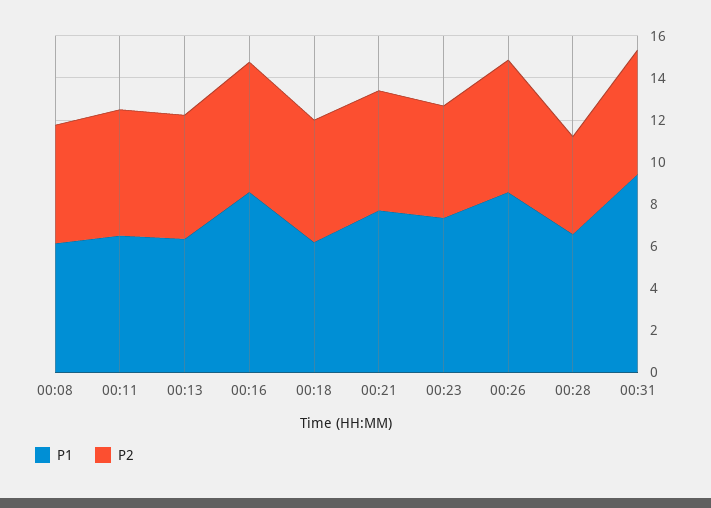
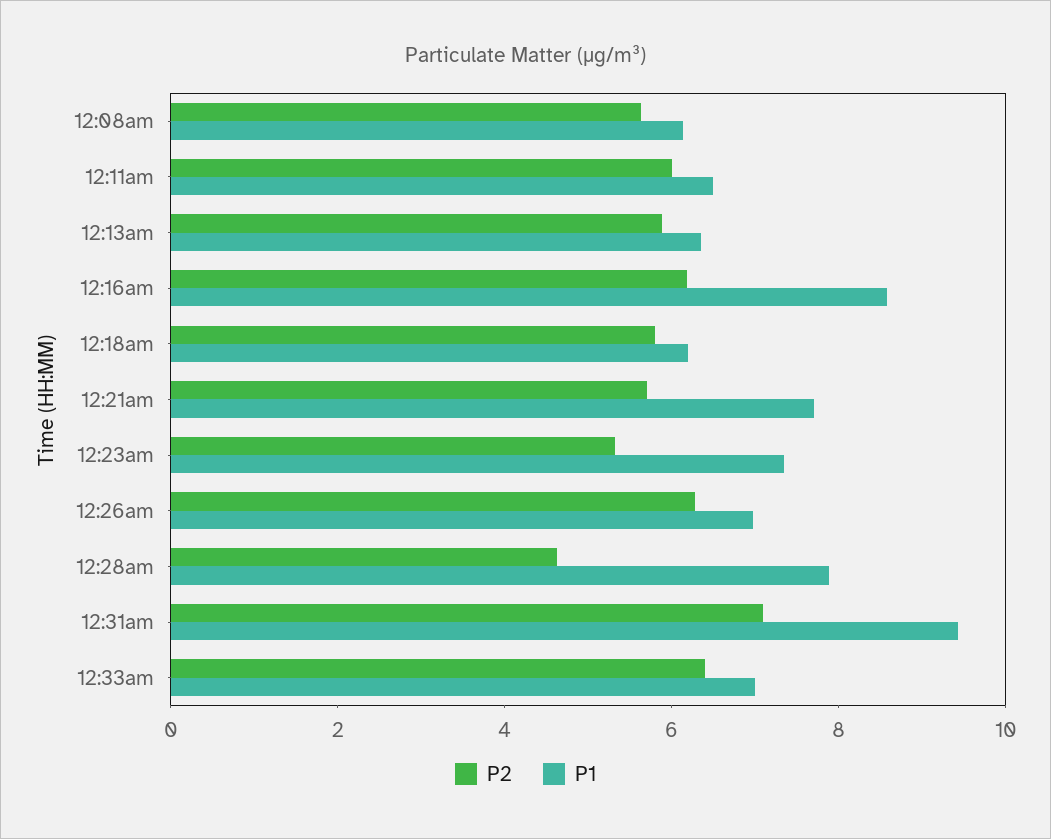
P1, 00:26: 8.5 -> 7
P1, 00:28: 6.5 -> 8
P2, 00:31: 6 -> 7
P2, 12:33am: none -> 6.5
P1, 12:33am: none -> 7

